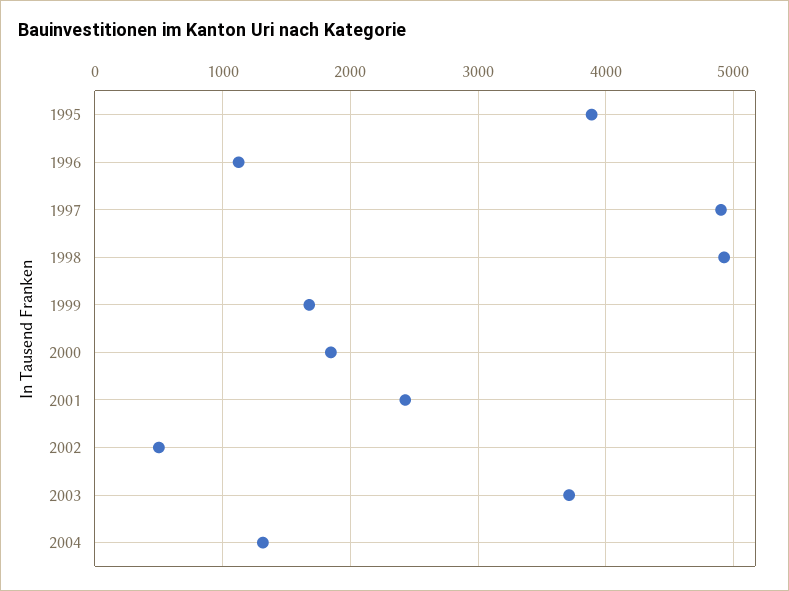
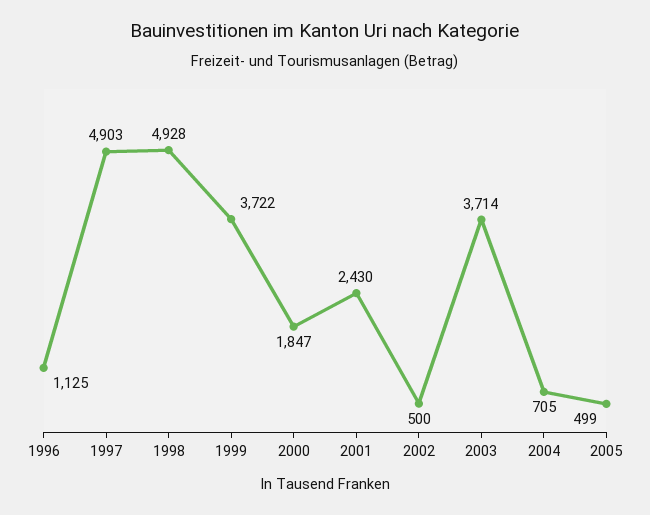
1995: 3900 -> none
1999: 1700 -> 3722
2004: 1300 -> 705
2005: none -> 499

